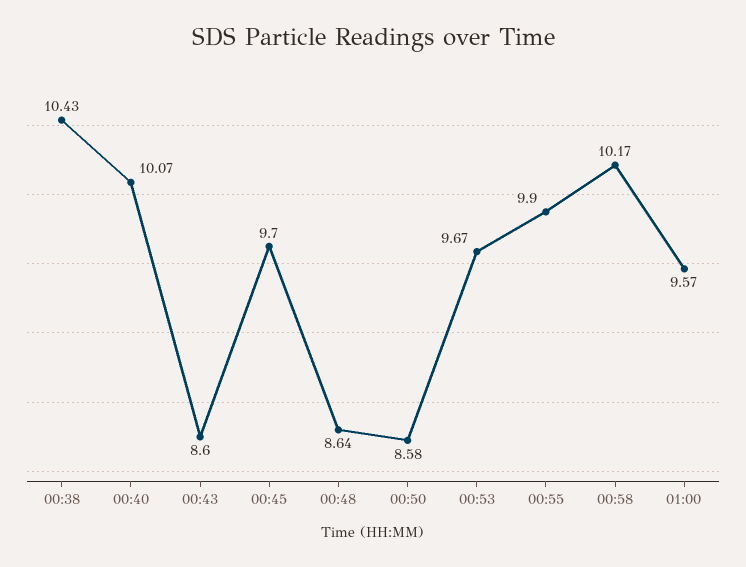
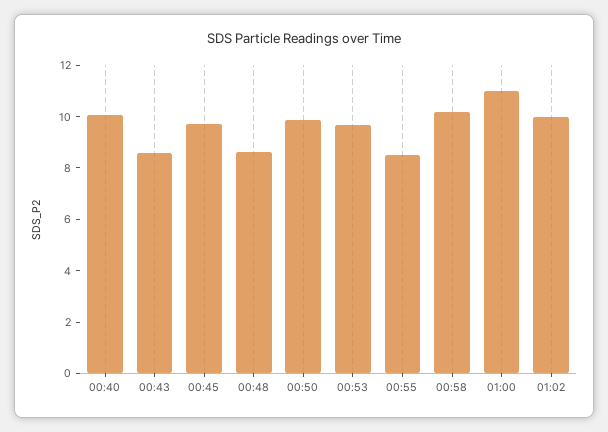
00:38: 10.43 -> none
00:50: 8.58 -> 10
00:55: 9.9 -> 8.5
01:00: 9.57 -> 11
01:02: none -> 10

